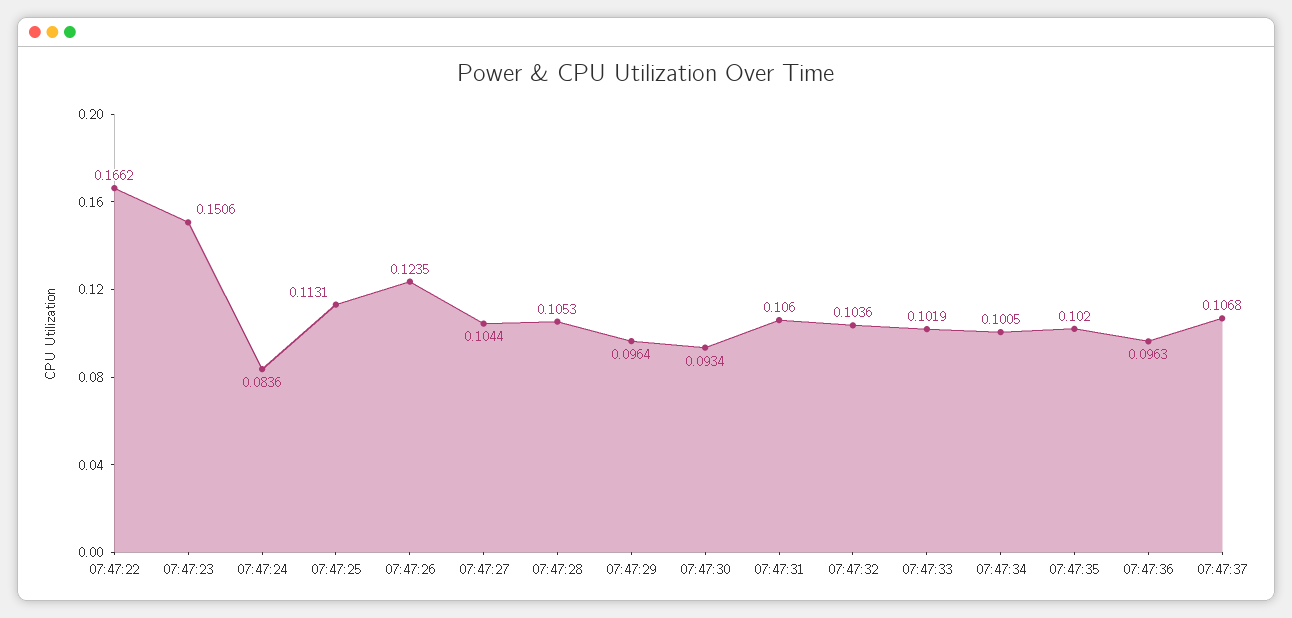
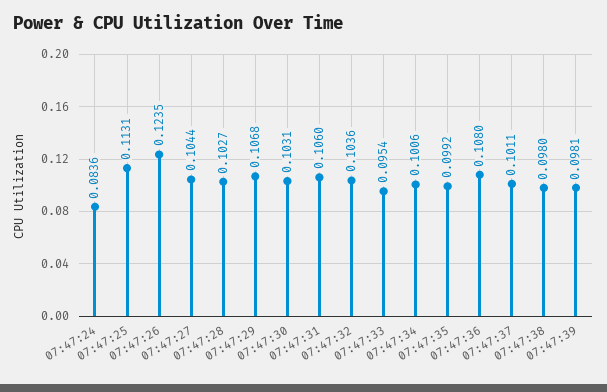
07:47:22: 0.1662 -> none
07:47:23: 0.1506 -> none
07:47:28: 0.1053 -> 0.1027
07:47:29: 0.0964 -> 0.1068
07:47:30: 0.0934 -> 0.1031
07:47:33: 0.1019 -> 0.0954
07:47:34: 0.1005 -> 0.1006
07:47:35: 0.102 -> 0.0992
07:47:36: 0.0963 -> 0.108
07:47:37: 0.1068 -> 0.1011
07:47:38: none -> 0.098
07:47:39: none -> 0.0981

